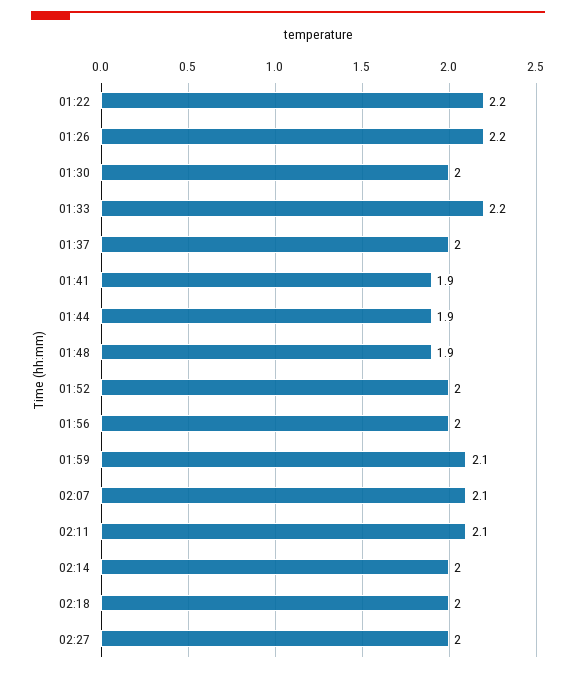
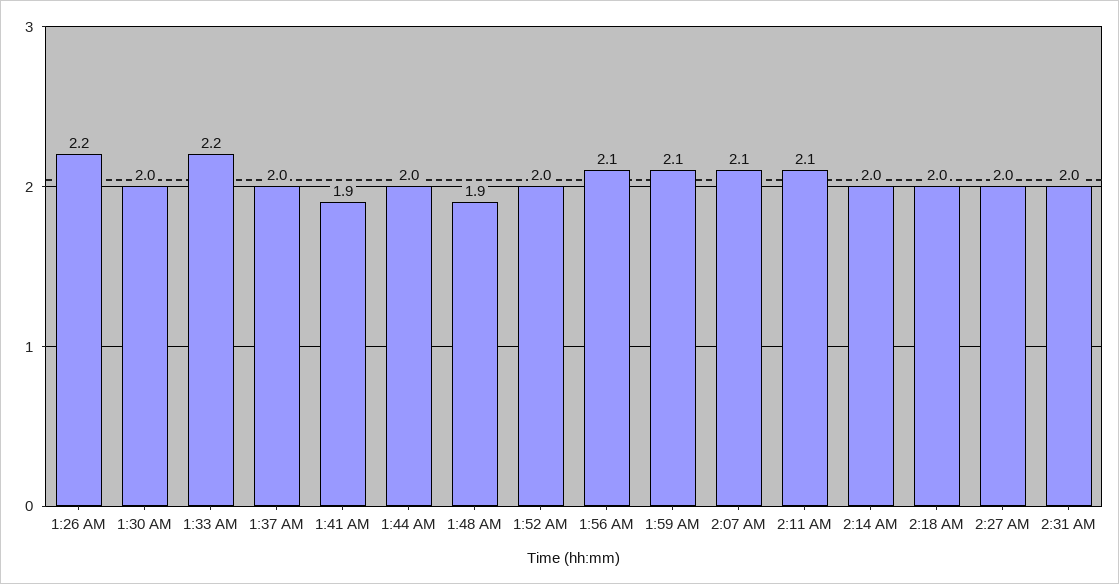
01:22: 2.2 -> none
01:44: 1.9 -> 2
01:56: 2 -> 2.1
2:31 AM: none -> 2

